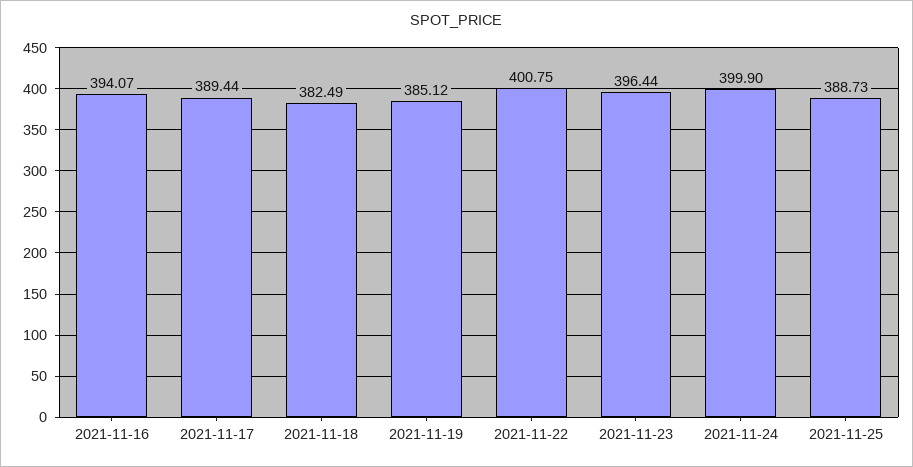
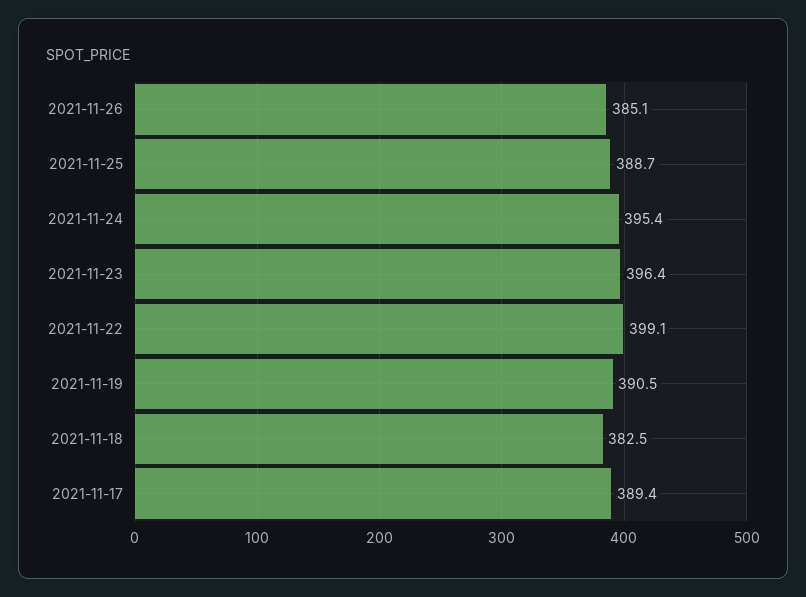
2021-11-16: 394.07 -> none
2021-11-19: 385.12 -> 390.5
2021-11-22: 400.75 -> 399.1
2021-11-24: 399.9 -> 395.4
2021-11-26: none -> 385.1

